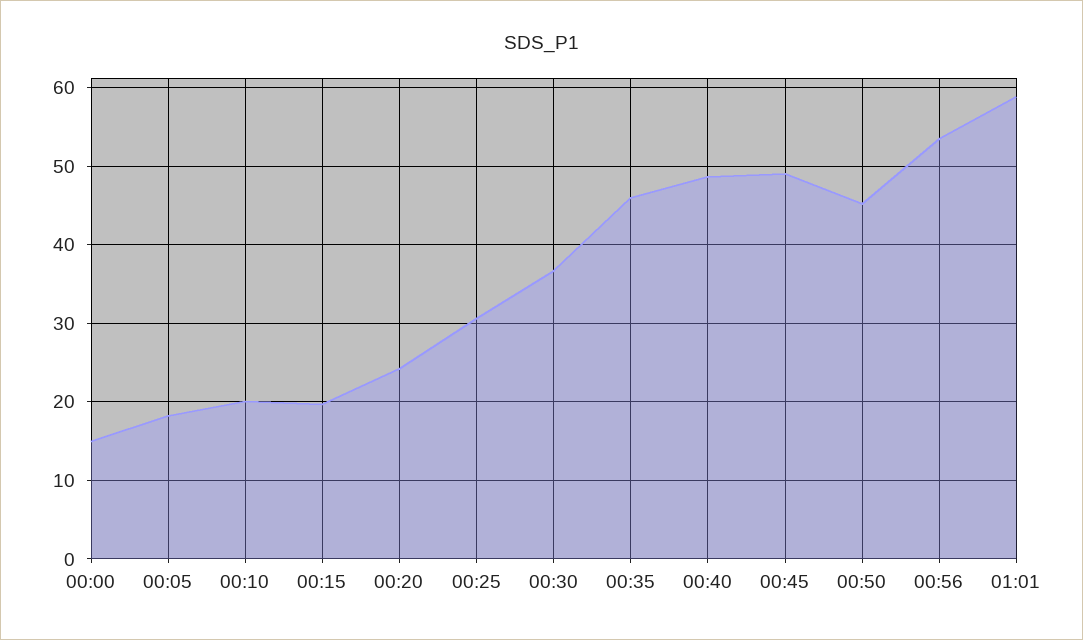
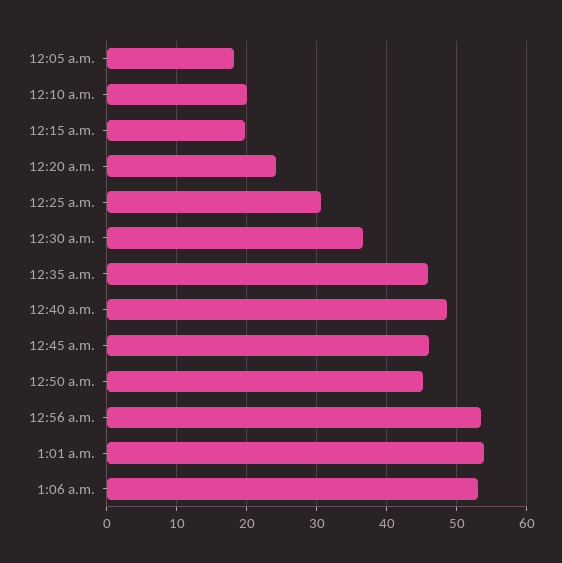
00:00: 15 -> none
00:45: 49 -> 46
01:01: 59 -> 54
1:06 a.m.: none -> 53

